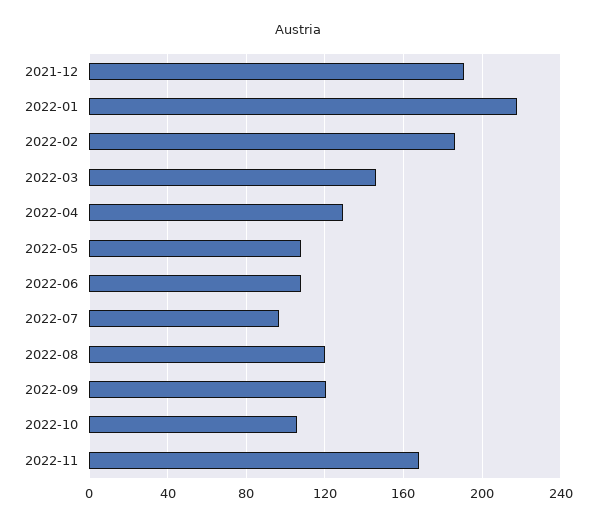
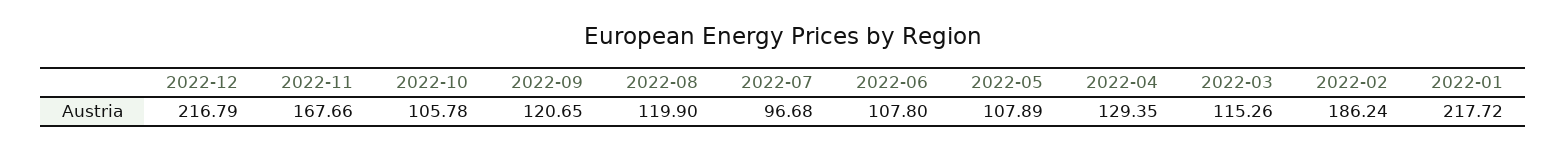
2021-12: 190 -> none
2022-03: 145 -> 115.26
2022-12: none -> 216.79

